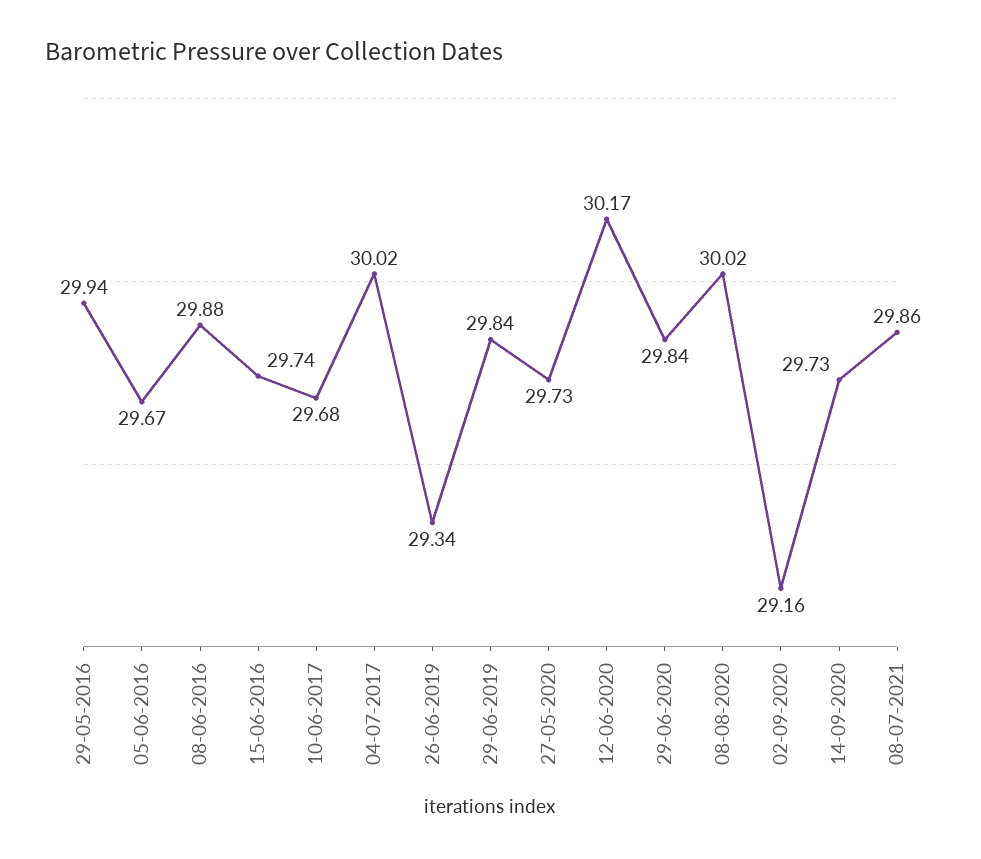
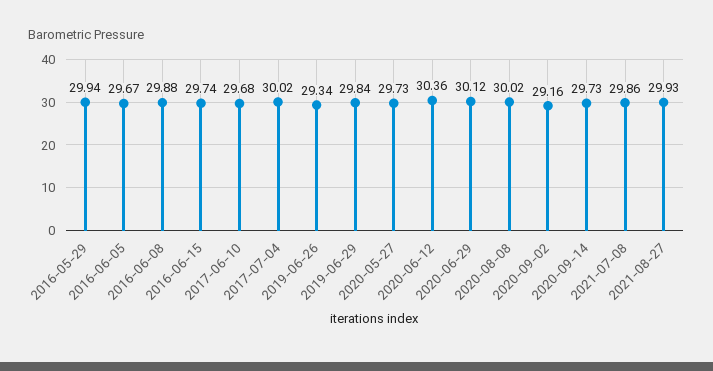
12-06-2020: 30.17 -> 30.36
29-06-2020: 29.84 -> 30.12
2021-08-27: none -> 29.93

